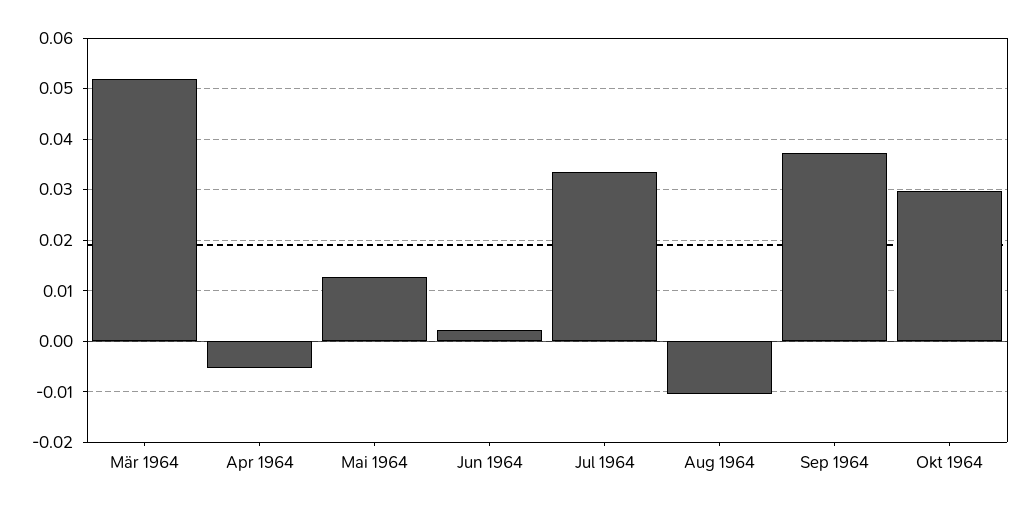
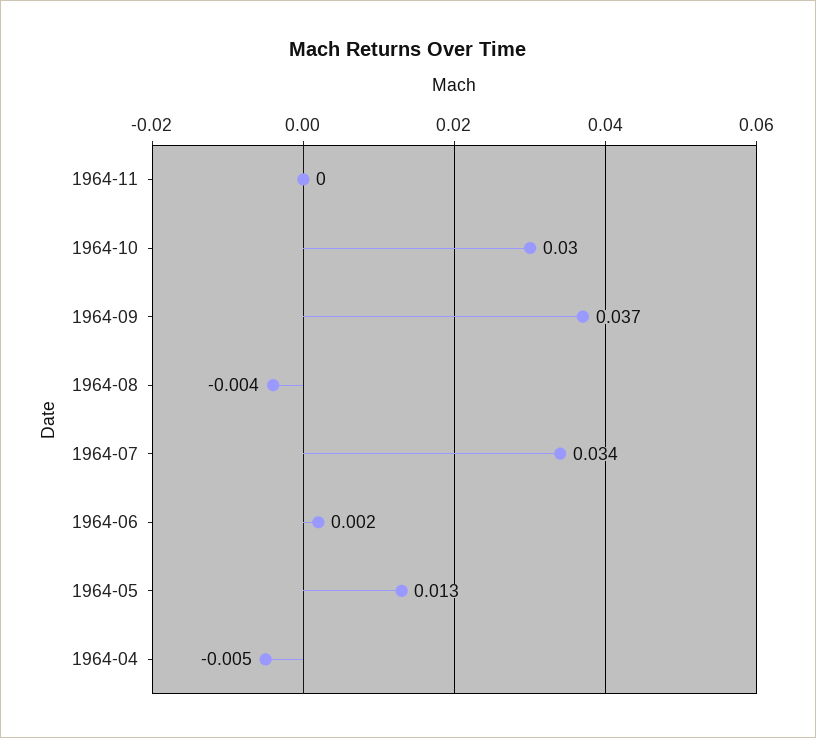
Mär 1964: 0.052 -> none
Aug 1964: -0.01 -> -0.004
1964-11: none -> 0

